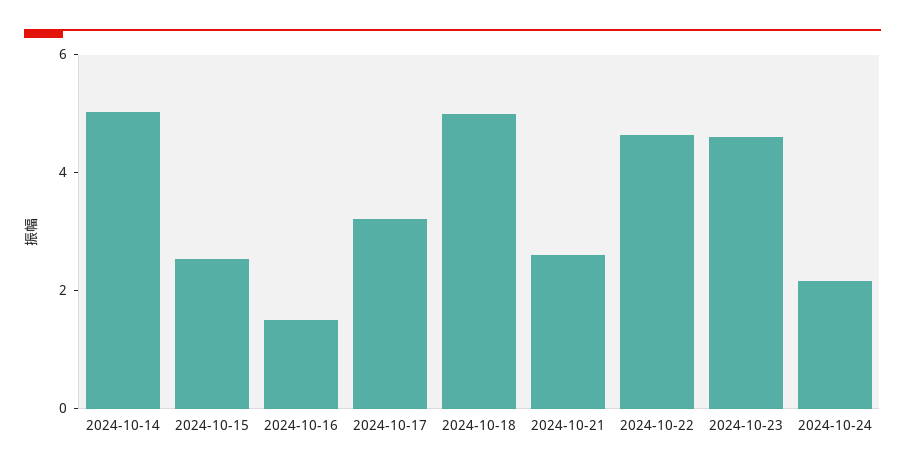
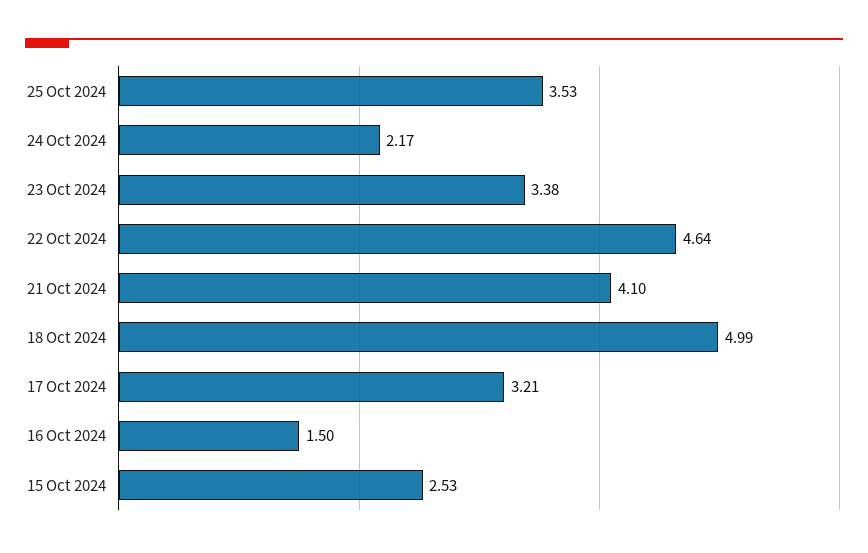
2024-10-14: 5 -> none
2024-10-21: 2.5 -> 4.1
2024-10-23: 4.5 -> 3.38
25 Oct 2024: none -> 3.53

